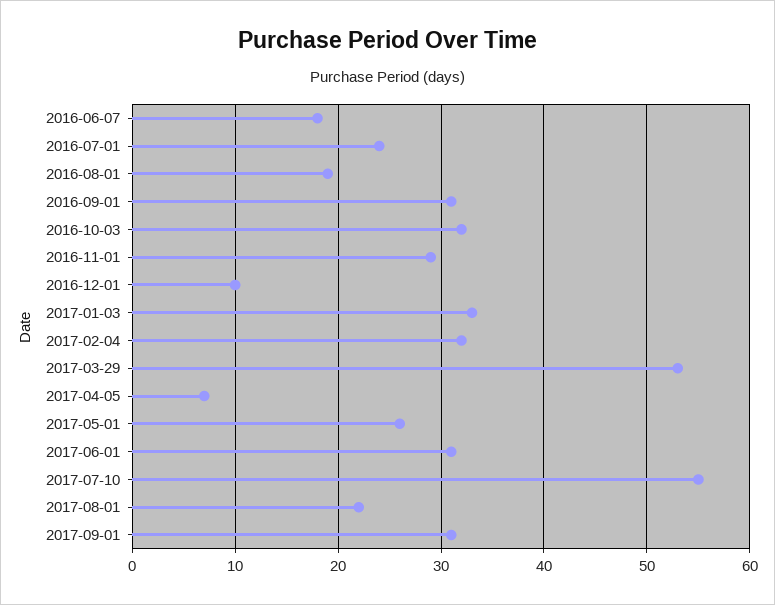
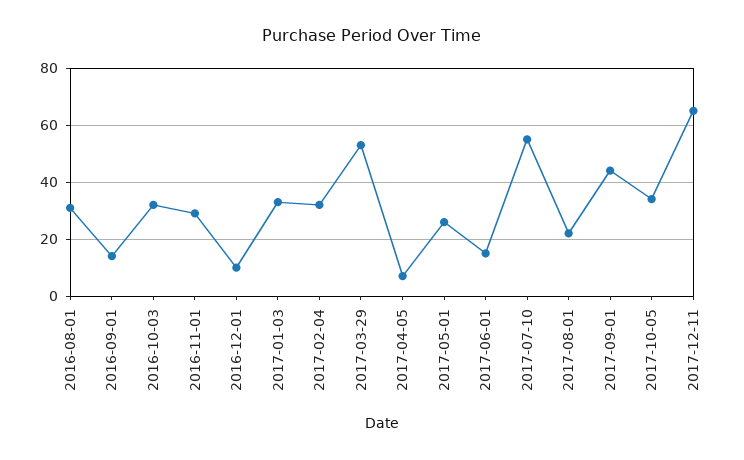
2016-06-07: 18 -> none
2016-07-01: 24 -> none
2016-08-01: 19 -> 30
2016-09-01: 31 -> 15
2017-06-01: 31 -> 15
2017-09-01: 31 -> 45
2017-10-05: none -> 35
2017-12-11: none -> 65

